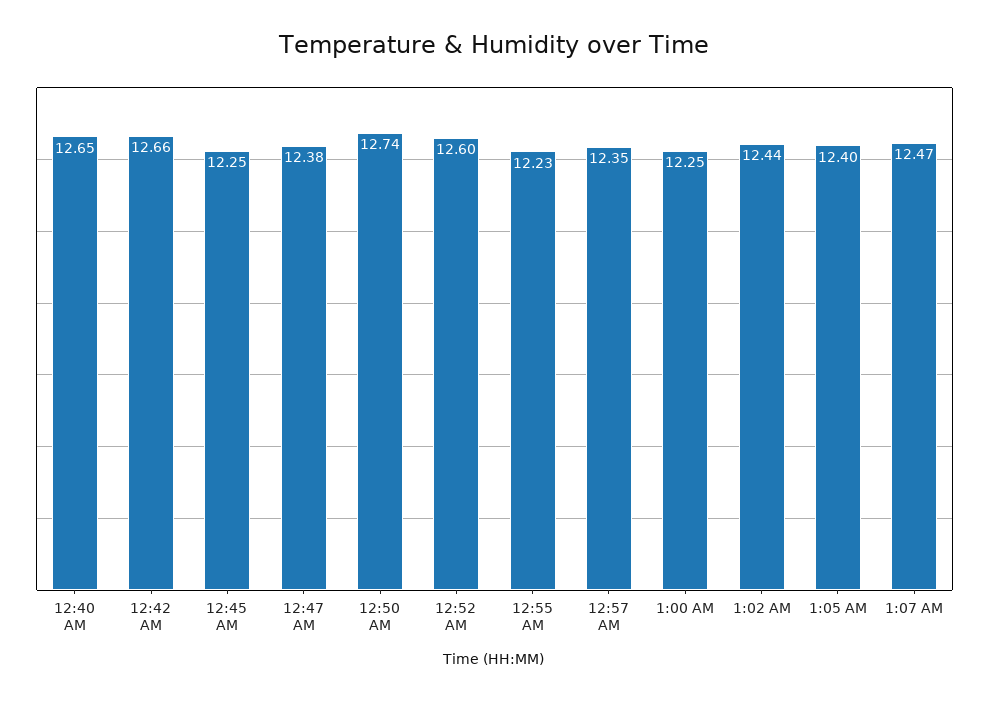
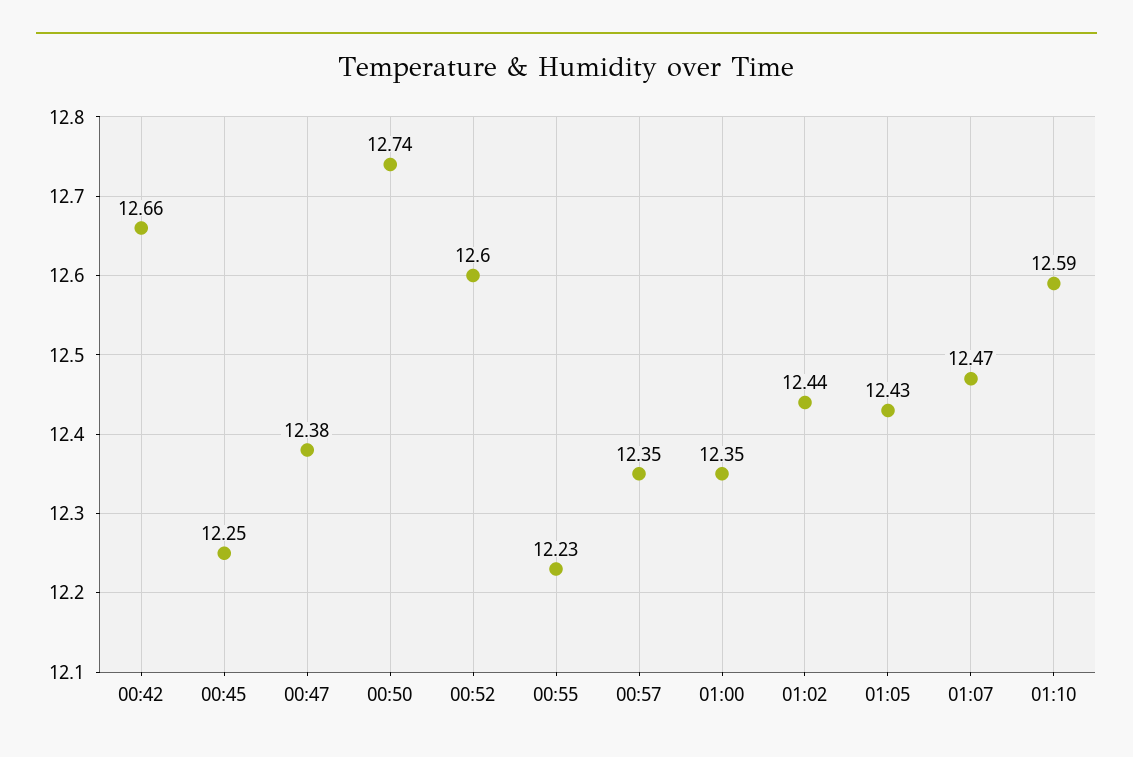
12:40 AM: 12.65 -> none
1:00 AM: 12.25 -> 12.35
1:05 AM: 12.4 -> 12.43
01:10: none -> 12.59

